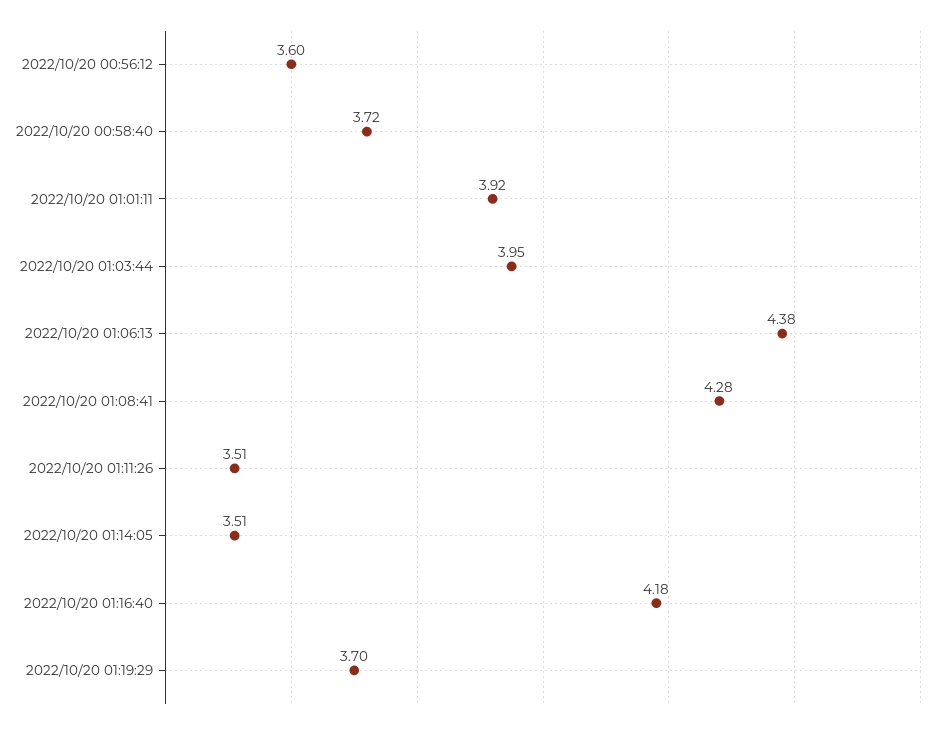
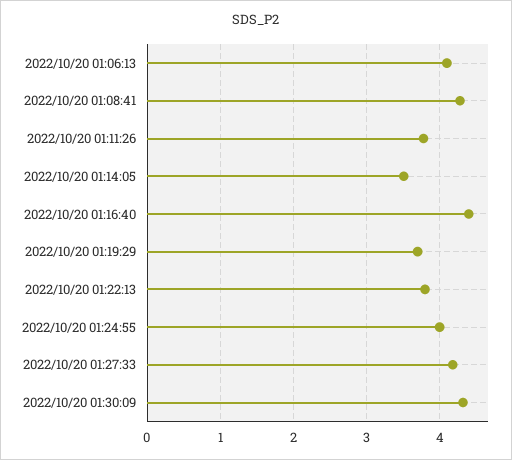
2022/10/20 00:56:12: 3.6 -> none
2022/10/20 00:58:40: 3.72 -> none
2022/10/20 01:01:11: 3.92 -> none
2022/10/20 01:03:44: 3.95 -> none
2022/10/20 01:06:13: 4.38 -> 4.1
2022/10/20 01:11:26: 3.51 -> 3.8
2022/10/20 01:16:40: 4.18 -> 4.4
2022/10/20 01:22:13: none -> 3.8
2022/10/20 01:24:55: none -> 4
2022/10/20 01:27:33: none -> 4.2
2022/10/20 01:30:09: none -> 4.3

